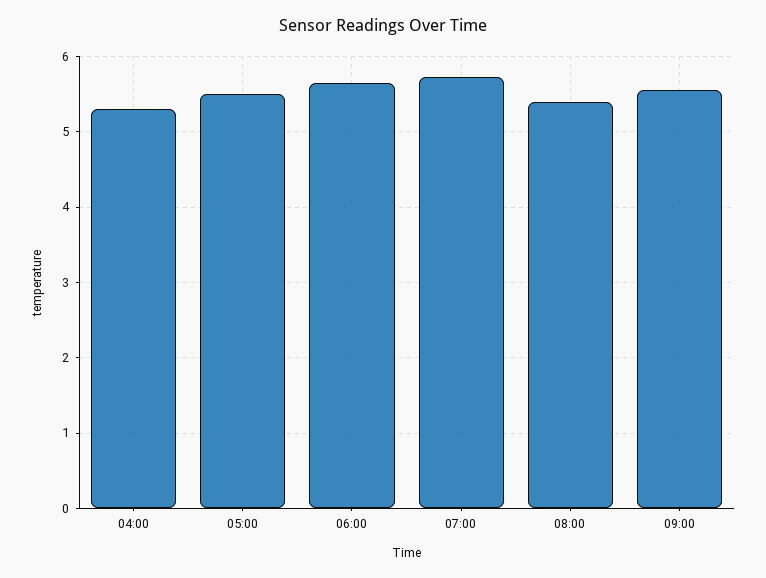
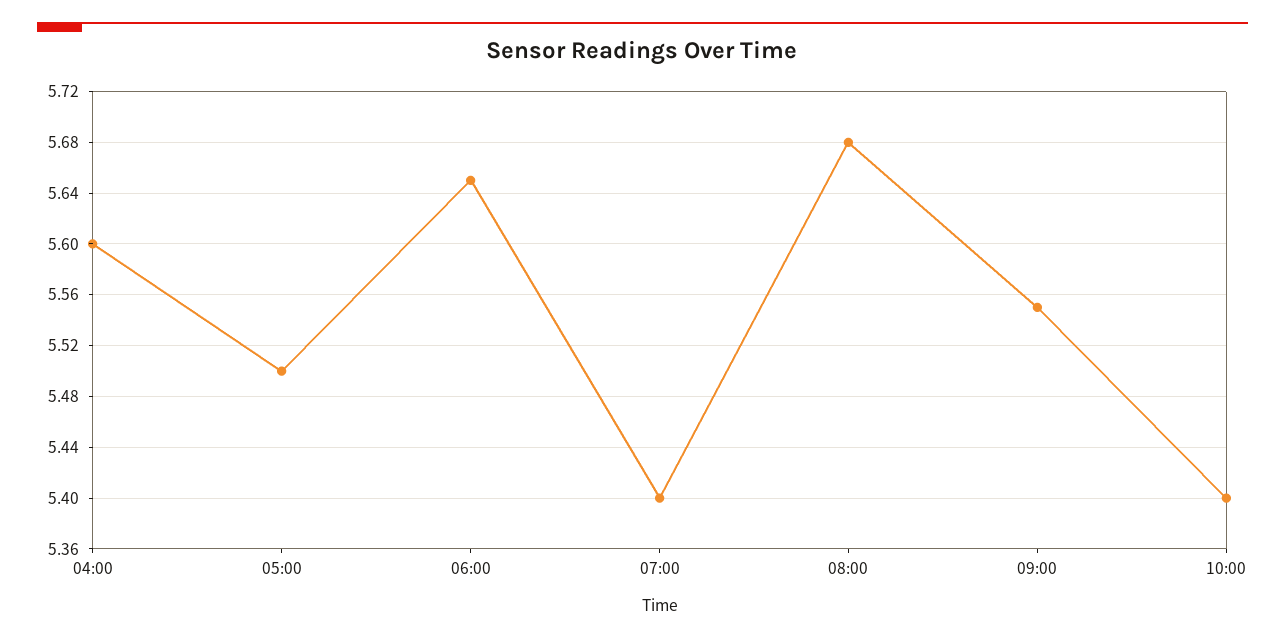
04:00: 5.3 -> 5.6
07:00: 5.7 -> 5.4
08:00: 5.4 -> 5.68
10:00: none -> 5.4

